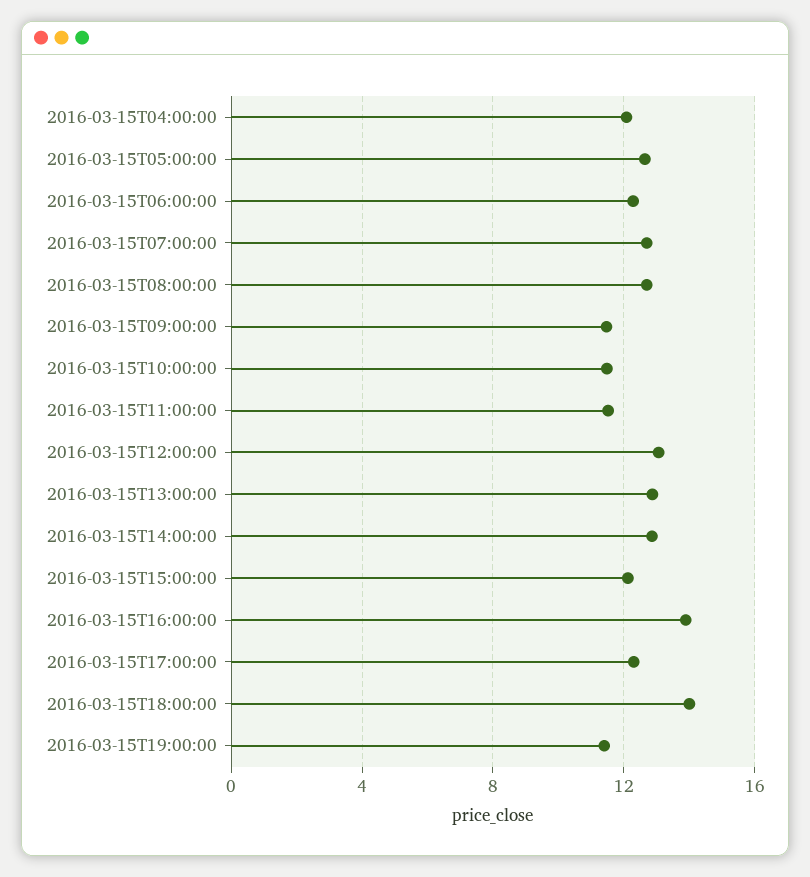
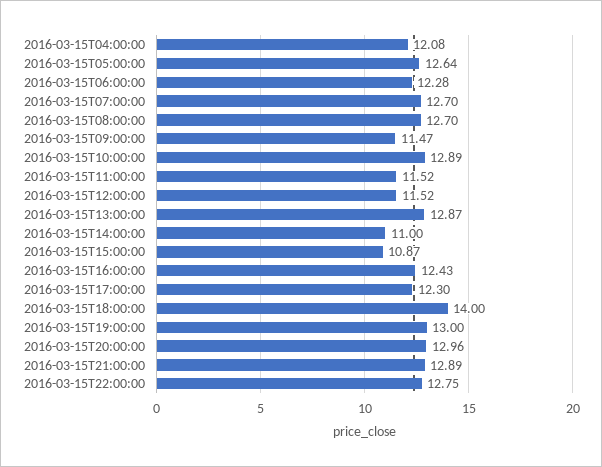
2016-03-15T10:00:00: 11.5 -> 12.89
2016-03-15T12:00:00: 13 -> 11.52
2016-03-15T14:00:00: 13 -> 11
2016-03-15T15:00:00: 12 -> 10.87
2016-03-15T16:00:00: 14 -> 12.43
2016-03-15T19:00:00: 11.5 -> 13
2016-03-15T20:00:00: none -> 12.96
2016-03-15T21:00:00: none -> 12.89
2016-03-15T22:00:00: none -> 12.75

